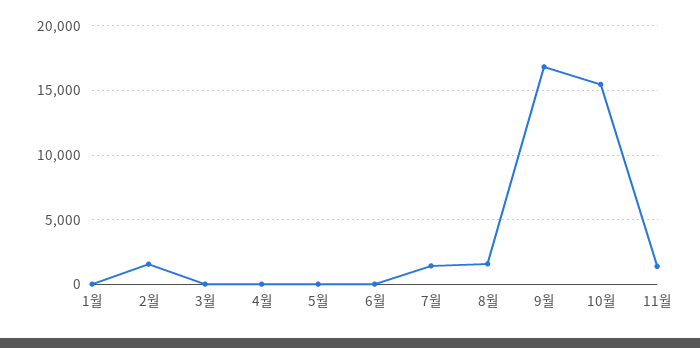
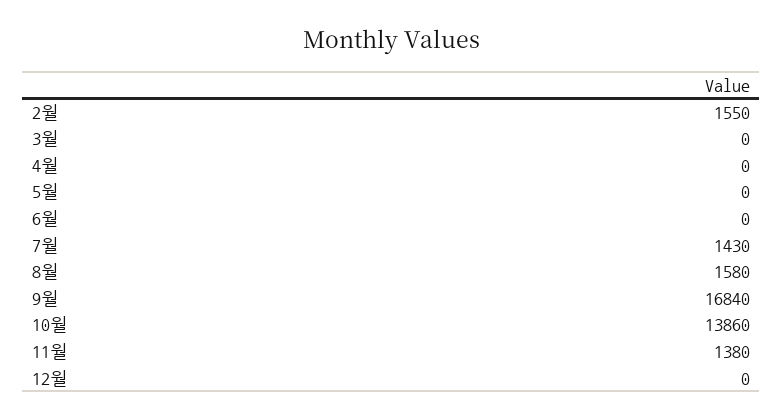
1월: 0 -> none
10월: 15500 -> 13860
12월: none -> 0

